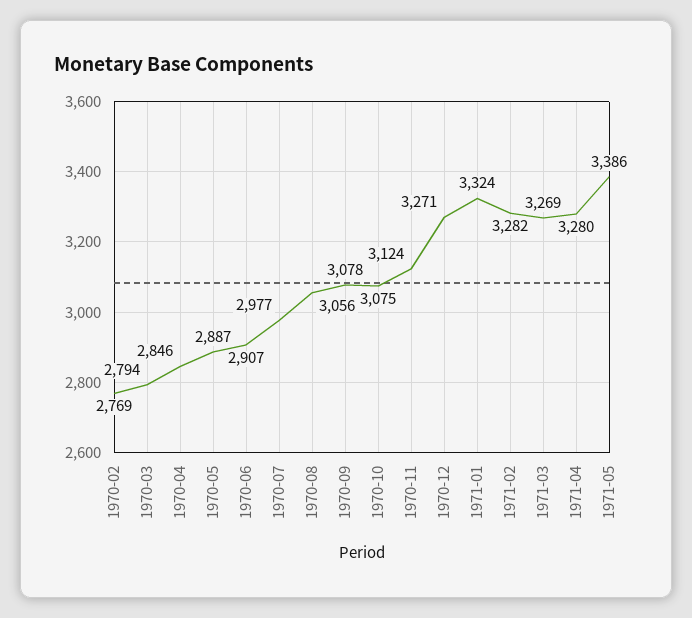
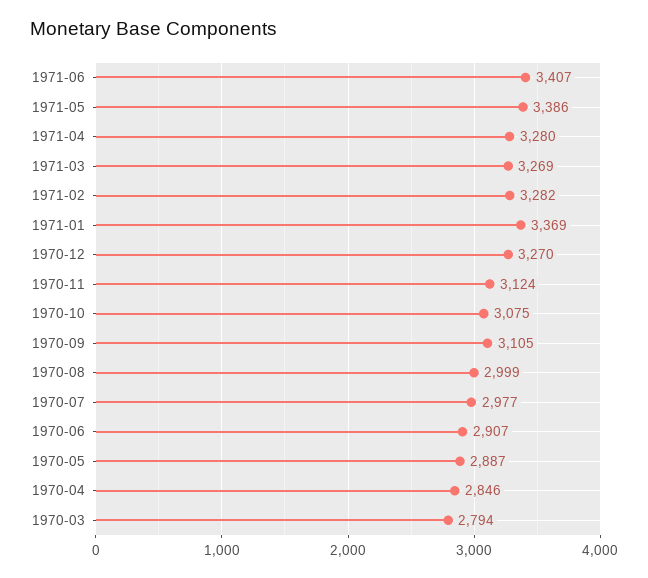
1970-02: 2769 -> none
1970-08: 3056 -> 2999
1970-09: 3078 -> 3105
1970-12: 3271 -> 3270
1971-01: 3324 -> 3369
1971-06: none -> 3407

